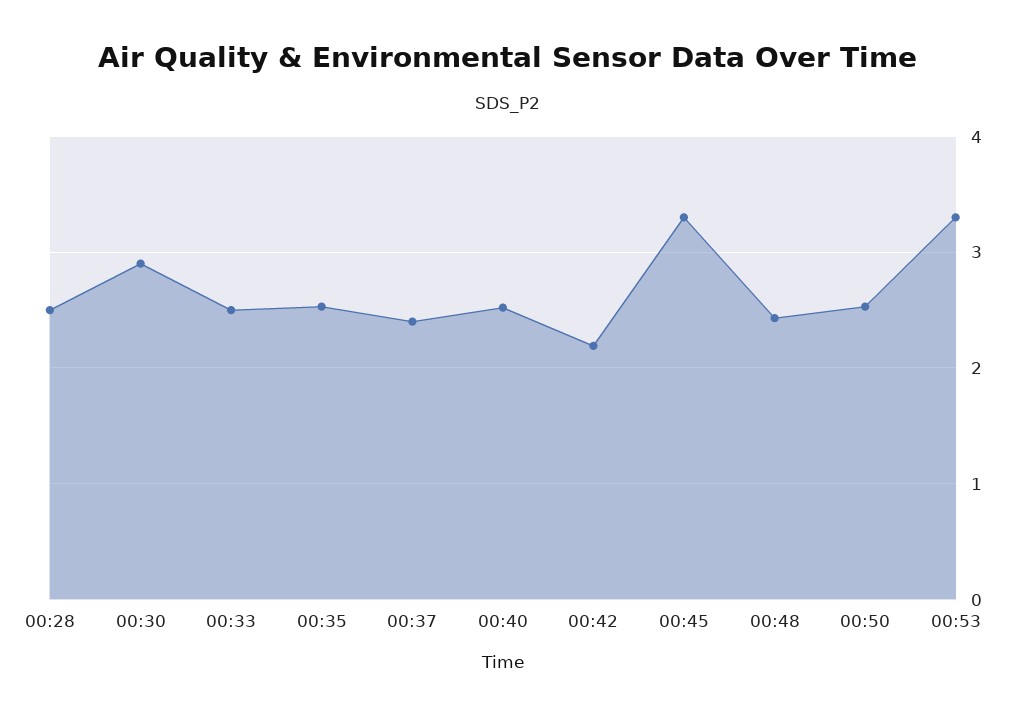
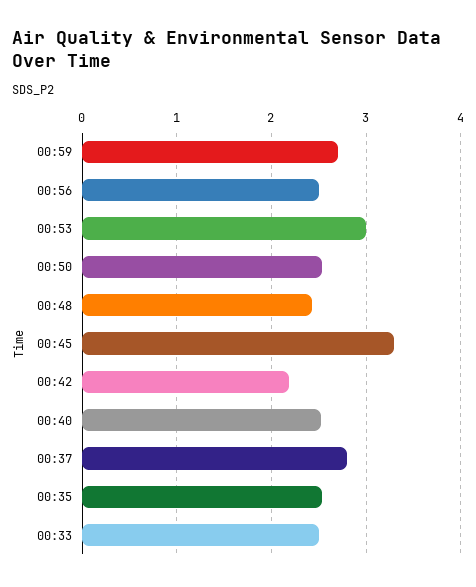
00:28: 2.5 -> none
00:30: 2.9 -> none
00:37: 2.4 -> 2.8
00:53: 3.3 -> 3
00:59: none -> 2.7
00:56: none -> 2.5

